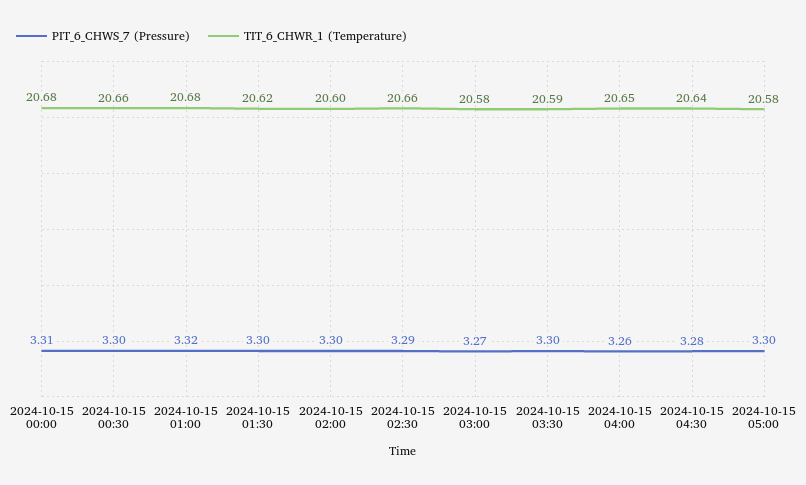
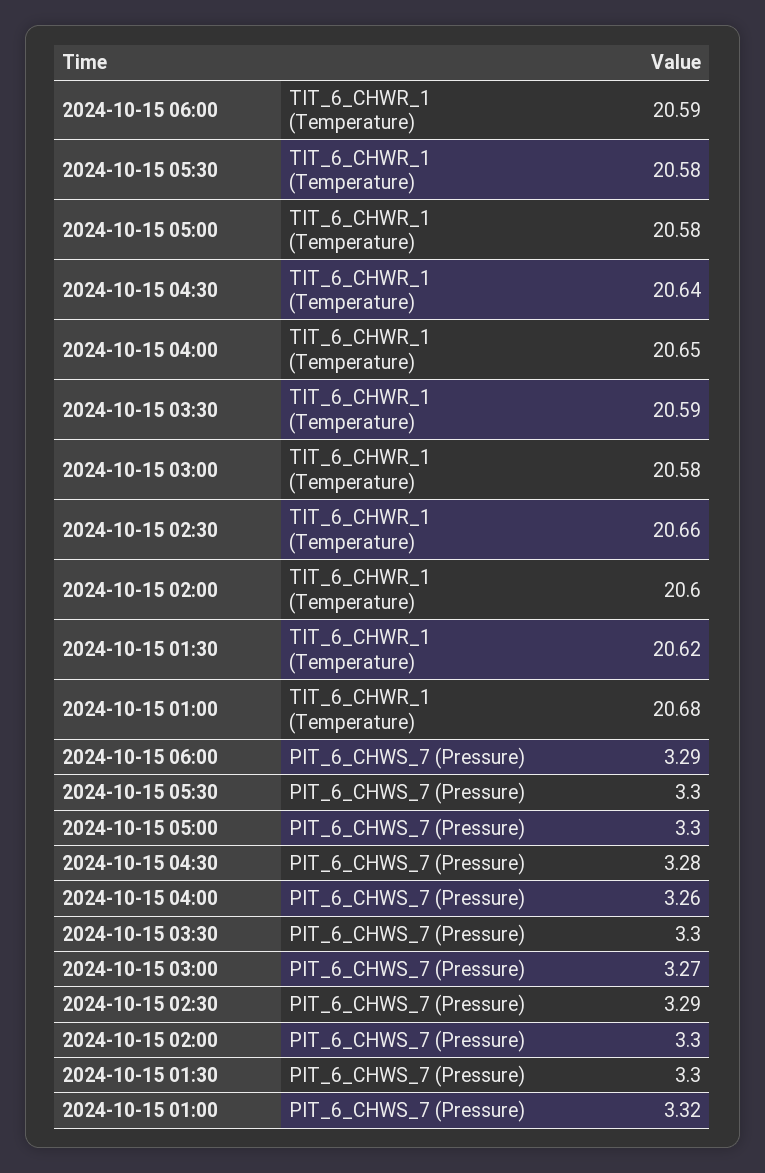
PIT_6_CHWS_7 (Pressure), 2024-10-15 00:00: 3.31 -> none
TIT_6_CHWR_1 (Temperature), 2024-10-15 00:00: 20.68 -> none
PIT_6_CHWS_7 (Pressure), 2024-10-15 00:30: 3.3 -> none
TIT_6_CHWR_1 (Temperature), 2024-10-15 00:30: 20.66 -> none
TIT_6_CHWR_1 (Temperature), 2024-10-15 06:00: none -> 20.59
TIT_6_CHWR_1 (Temperature), 2024-10-15 05:30: none -> 20.58
PIT_6_CHWS_7 (Pressure), 2024-10-15 06:00: none -> 3.29
PIT_6_CHWS_7 (Pressure), 2024-10-15 05:30: none -> 3.3

